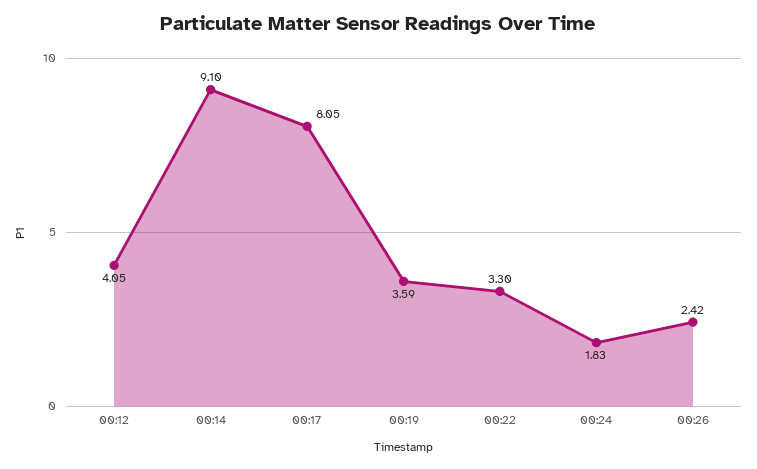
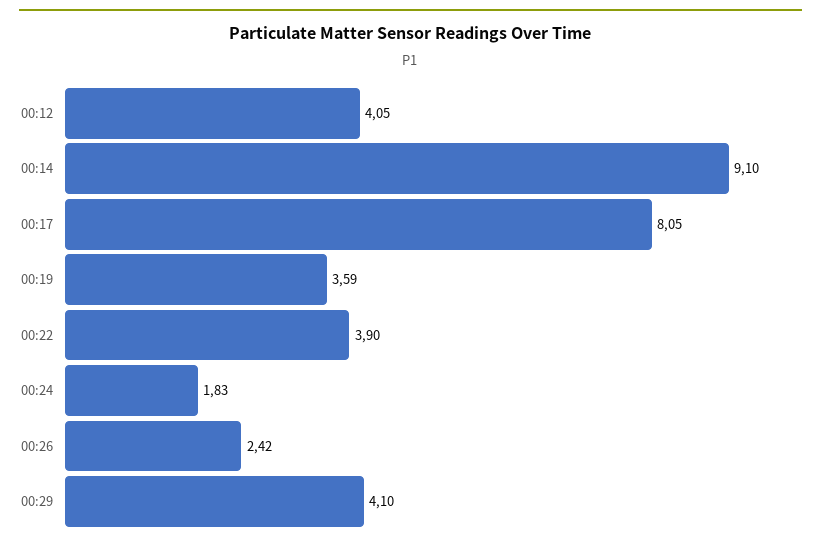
00:22: 3.3 -> 3.9
00:29: none -> 4.1

